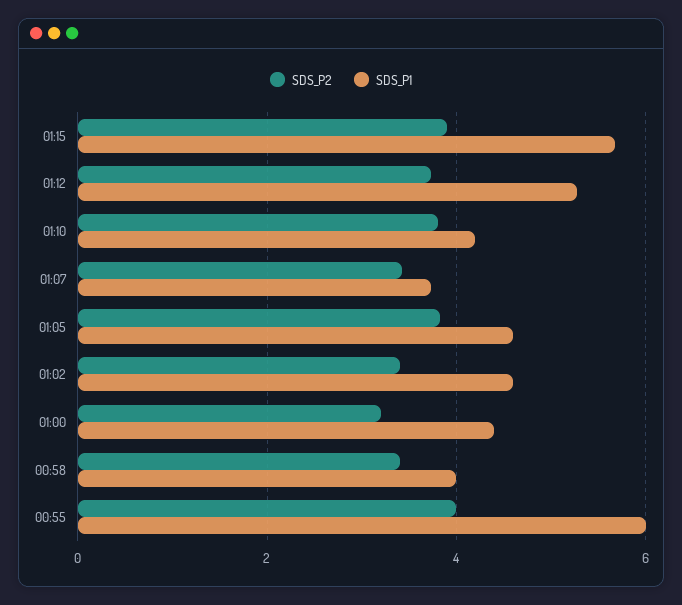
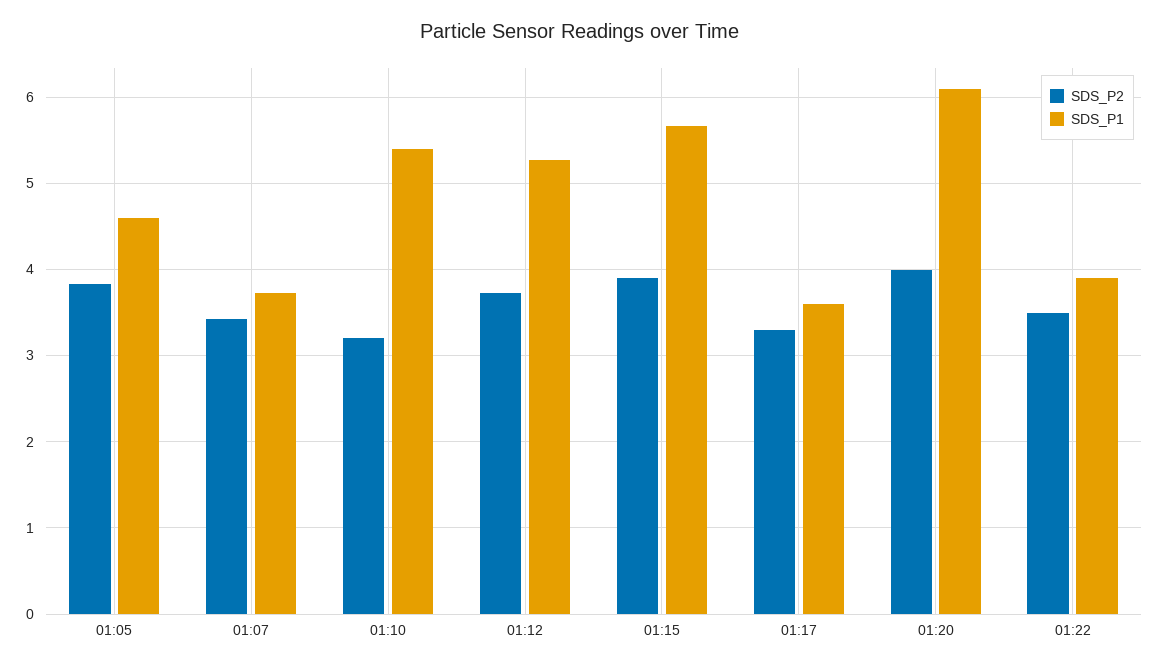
SDS_P2, 01:10: 3.8 -> 3.2
SDS_P1, 01:10: 4.2 -> 5.4
SDS_P2, 01:02: 3.4 -> none
SDS_P1, 01:02: 4.6 -> none
SDS_P2, 01:00: 3.2 -> none
SDS_P1, 01:00: 4.4 -> none
SDS_P2, 00:58: 3.4 -> none
SDS_P1, 00:58: 4 -> none
SDS_P2, 00:55: 4 -> none
SDS_P1, 00:55: 6 -> none
SDS_P2, 01:17: none -> 3.3
SDS_P1, 01:17: none -> 3.6
SDS_P2, 01:20: none -> 4
SDS_P1, 01:20: none -> 6.1
SDS_P2, 01:22: none -> 3.5
SDS_P1, 01:22: none -> 3.9

